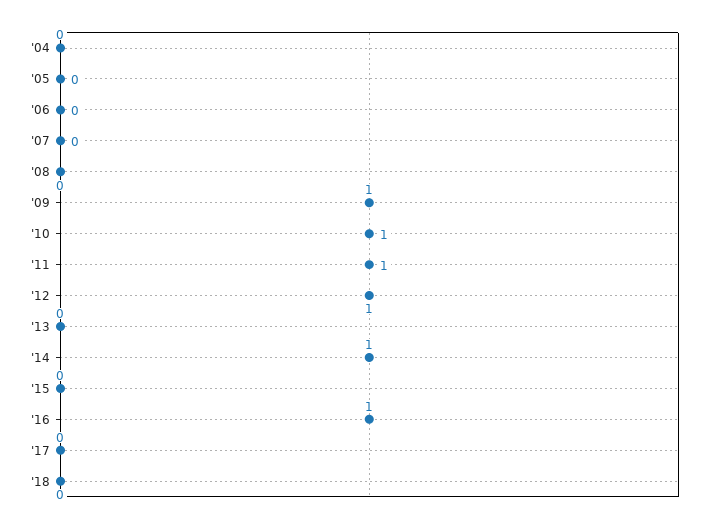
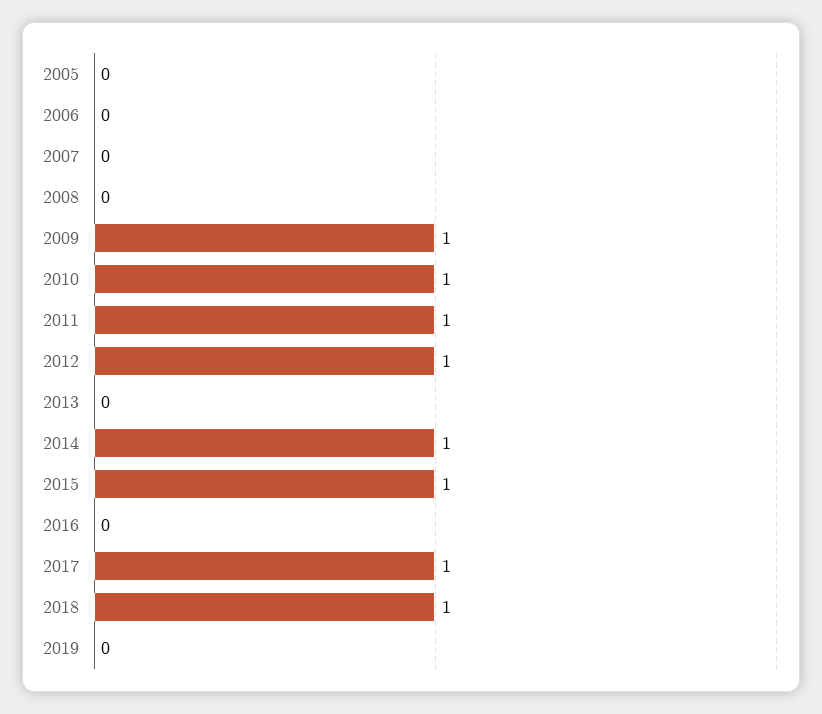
'04: 0 -> none
'15: 0 -> 1
'16: 1 -> 0
'17: 0 -> 1
'18: 0 -> 1
2019: none -> 0

